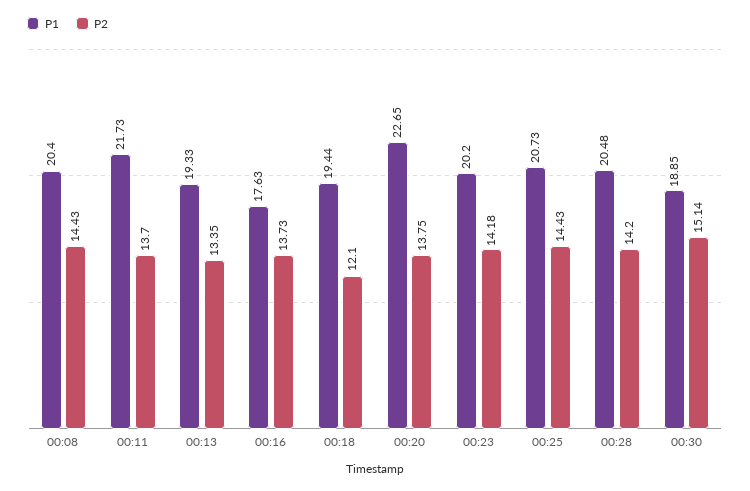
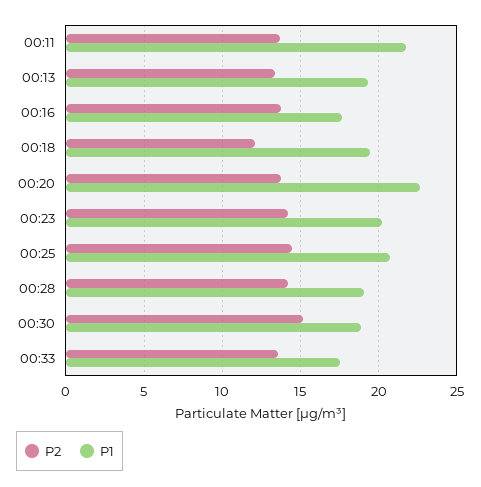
P1, 00:08: 20.4 -> none
P2, 00:08: 14.43 -> none
P1, 00:28: 20.48 -> 19
P2, 00:33: none -> 13.5
P1, 00:33: none -> 17.5

